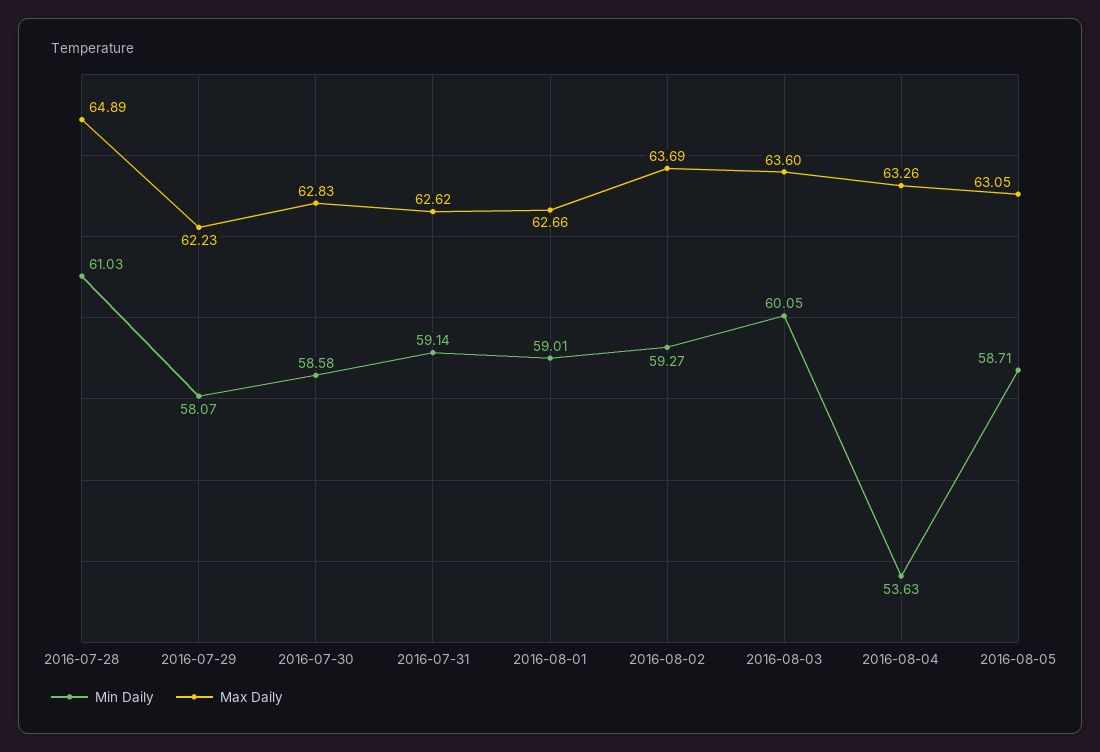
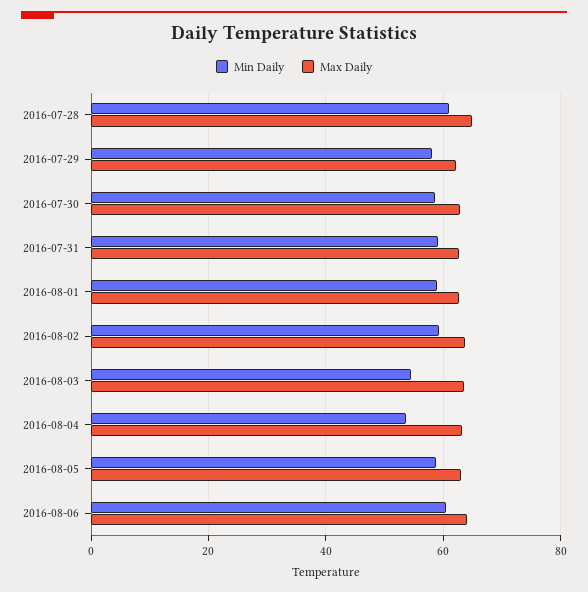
Min Daily, 2016-08-03: 60.05 -> 54
Min Daily, 2016-08-06: none -> 60
Max Daily, 2016-08-06: none -> 64

